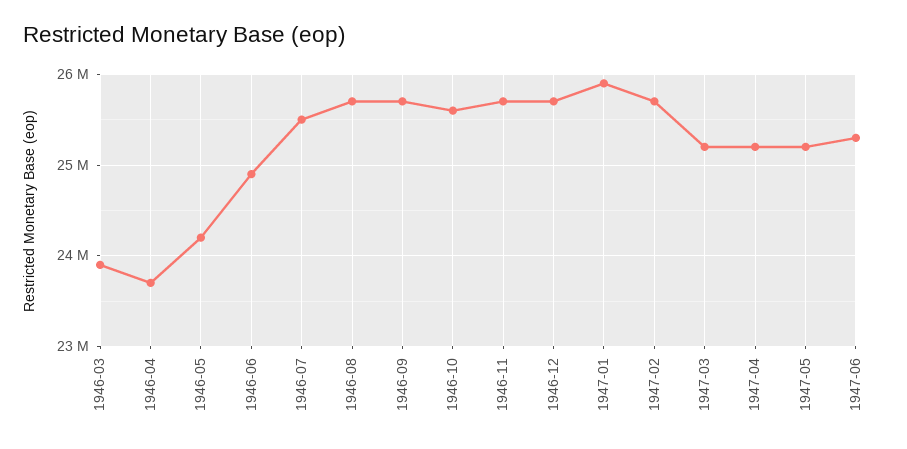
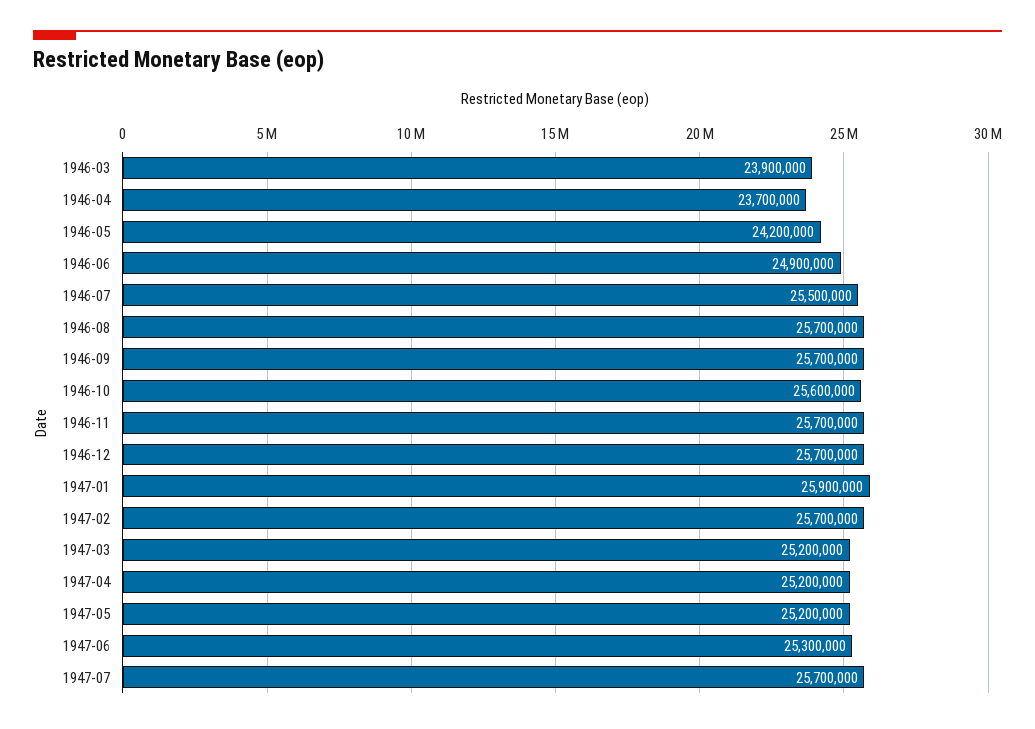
1947-07: none -> 25700000

